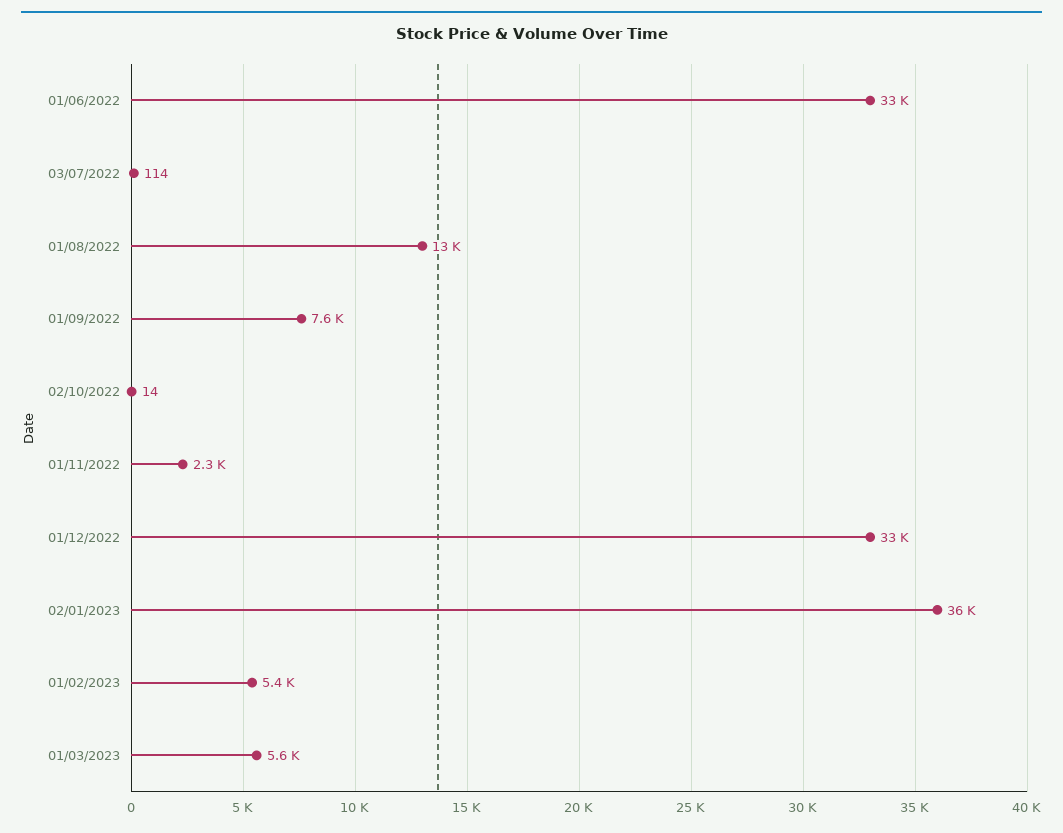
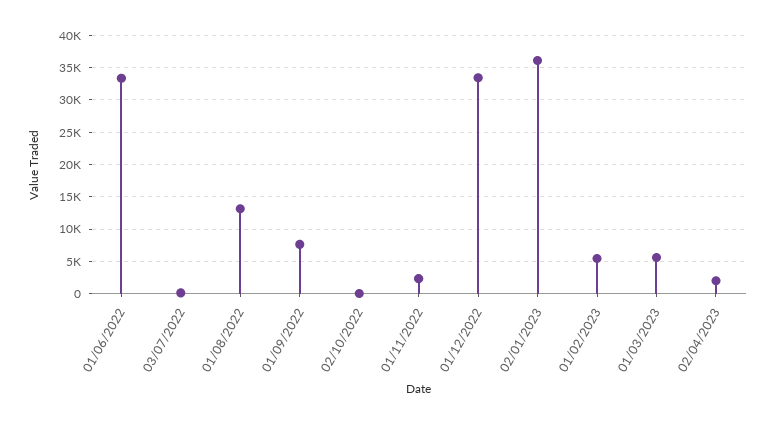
02/04/2023: none -> 2000

